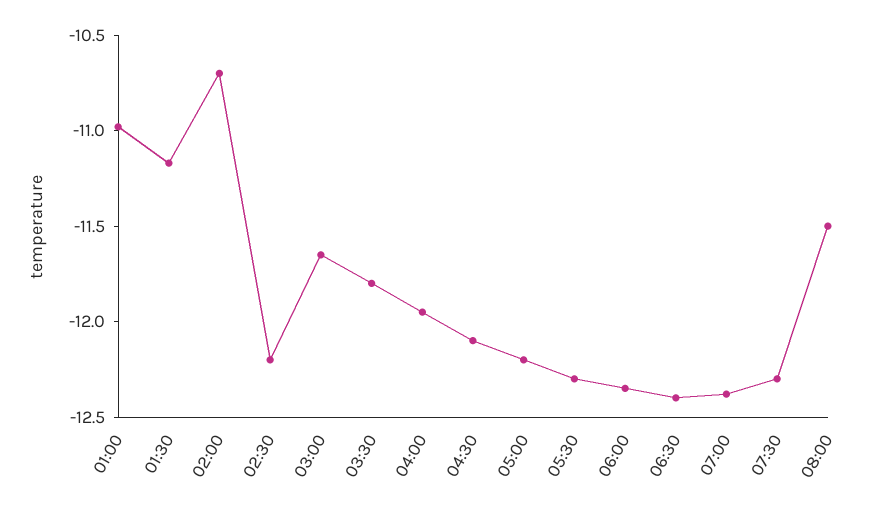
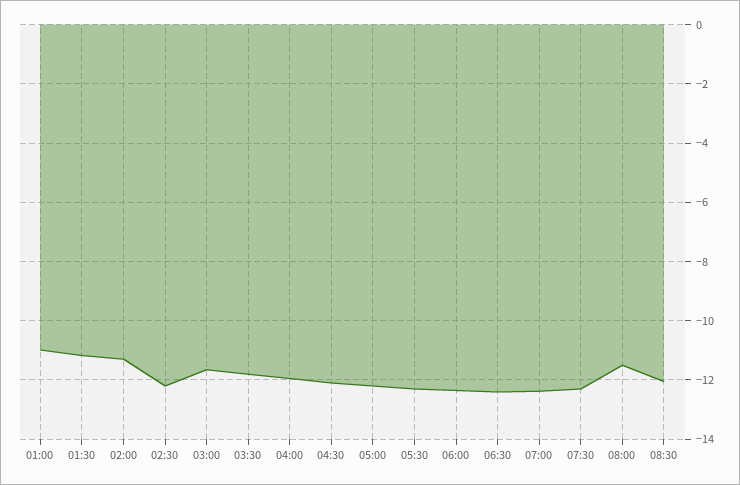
02:00: -10.7 -> -11.25
08:30: none -> -12

